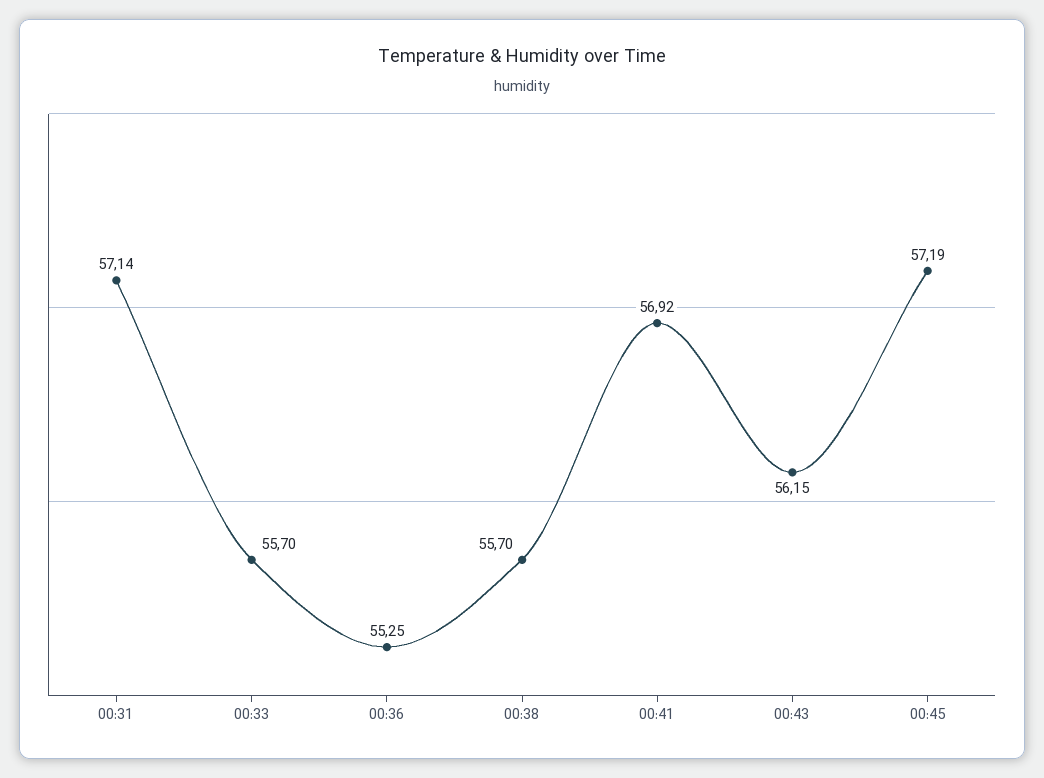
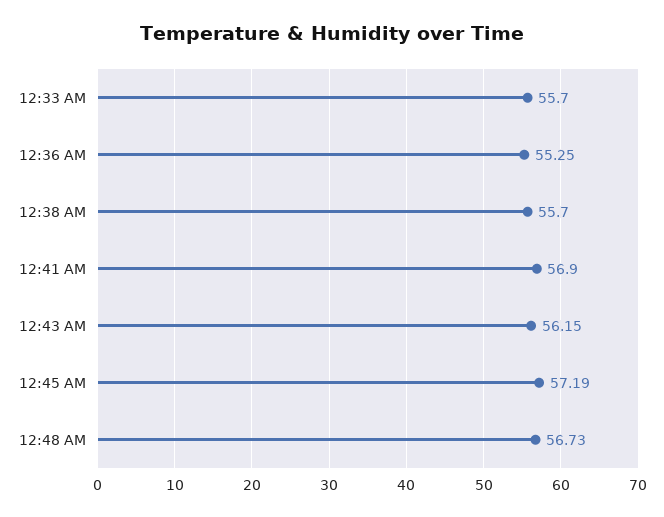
00:31: 57.14 -> none
00:41: 56.92 -> 56.9
12:48 AM: none -> 56.73

